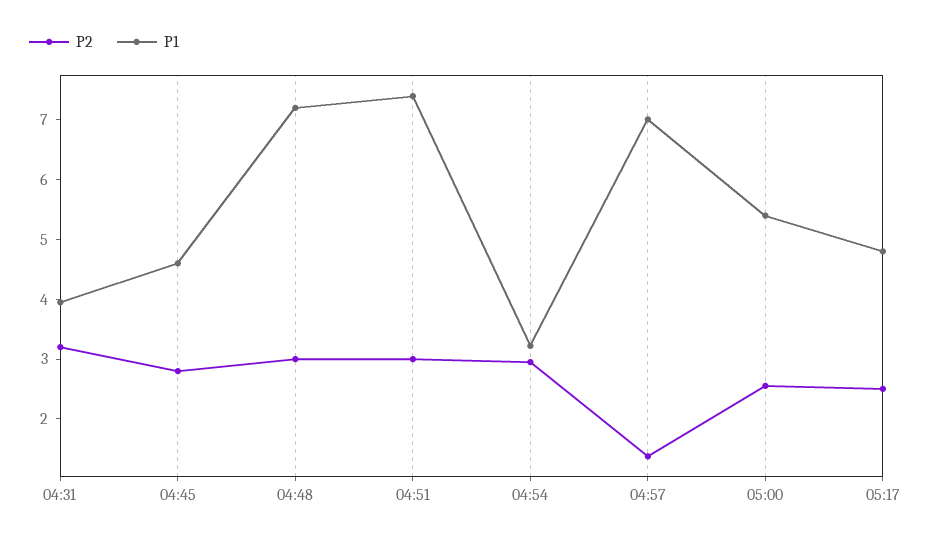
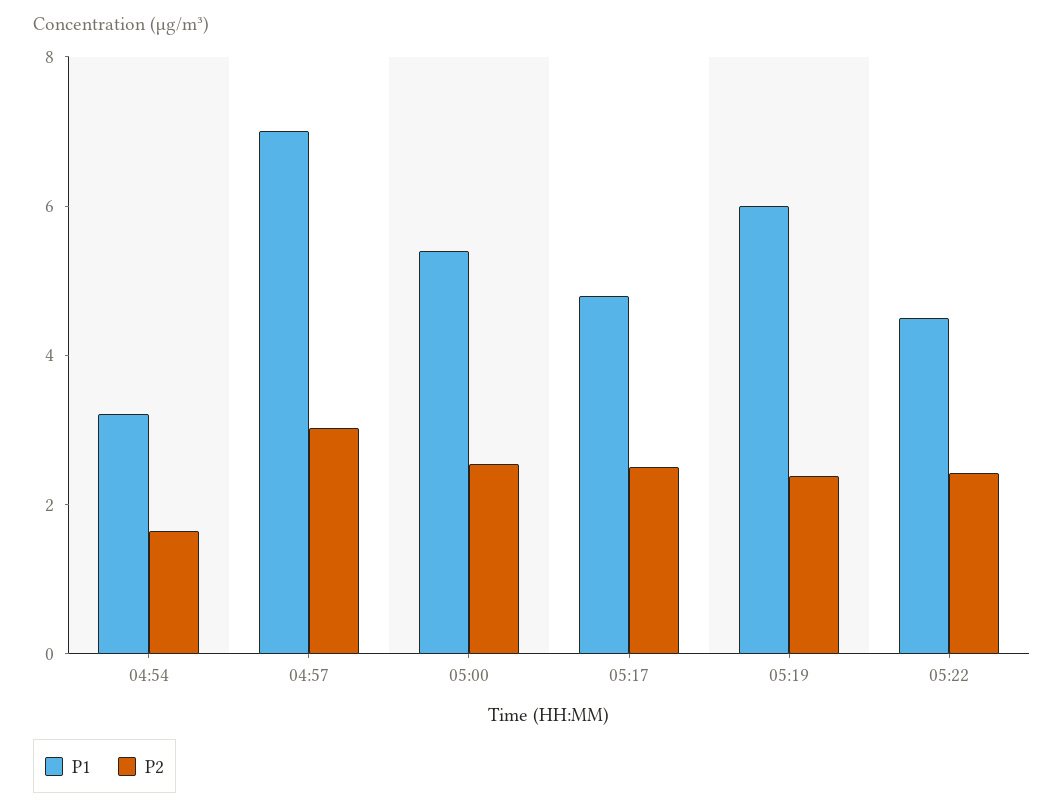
P2, 04:31: 3.2 -> none
P1, 04:31: 4 -> none
P2, 04:45: 2.8 -> none
P1, 04:45: 4.6 -> none
P2, 04:48: 3 -> none
P1, 04:48: 7.2 -> none
P2, 04:51: 3 -> none
P1, 04:51: 7.4 -> none
P2, 04:54: 3 -> 1.5
P2, 04:57: 1.4 -> 3
P1, 05:19: none -> 6
P2, 05:19: none -> 2.5
P1, 05:22: none -> 4.5
P2, 05:22: none -> 2.5

